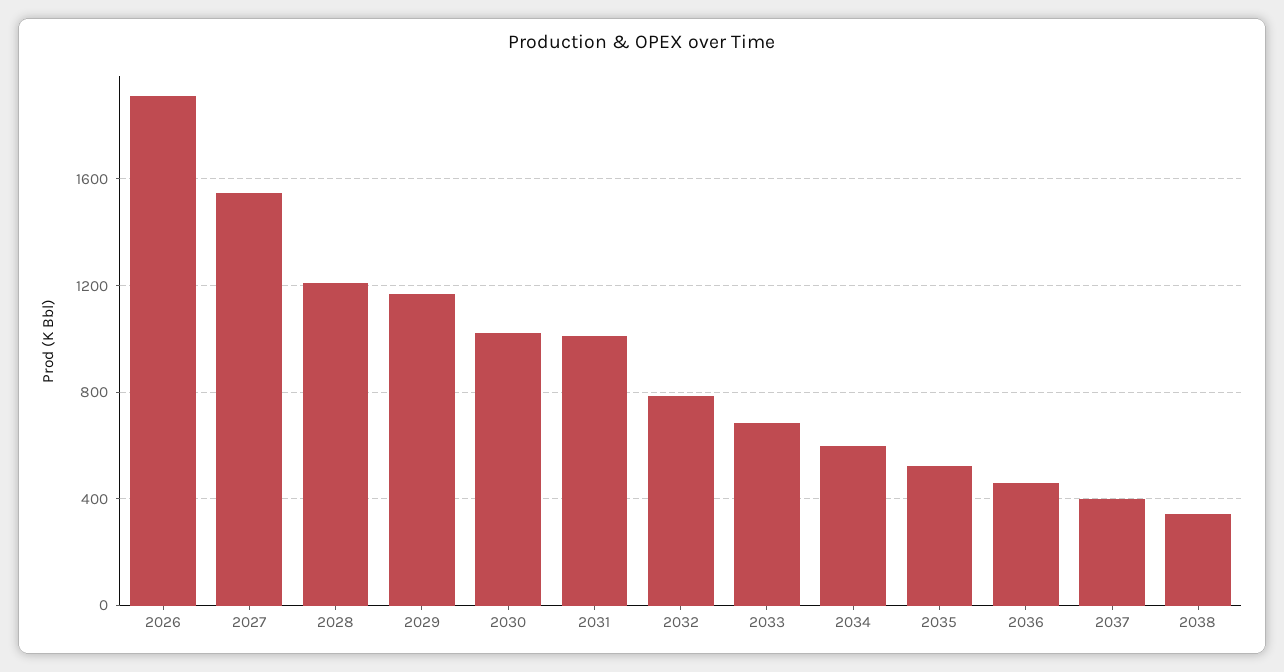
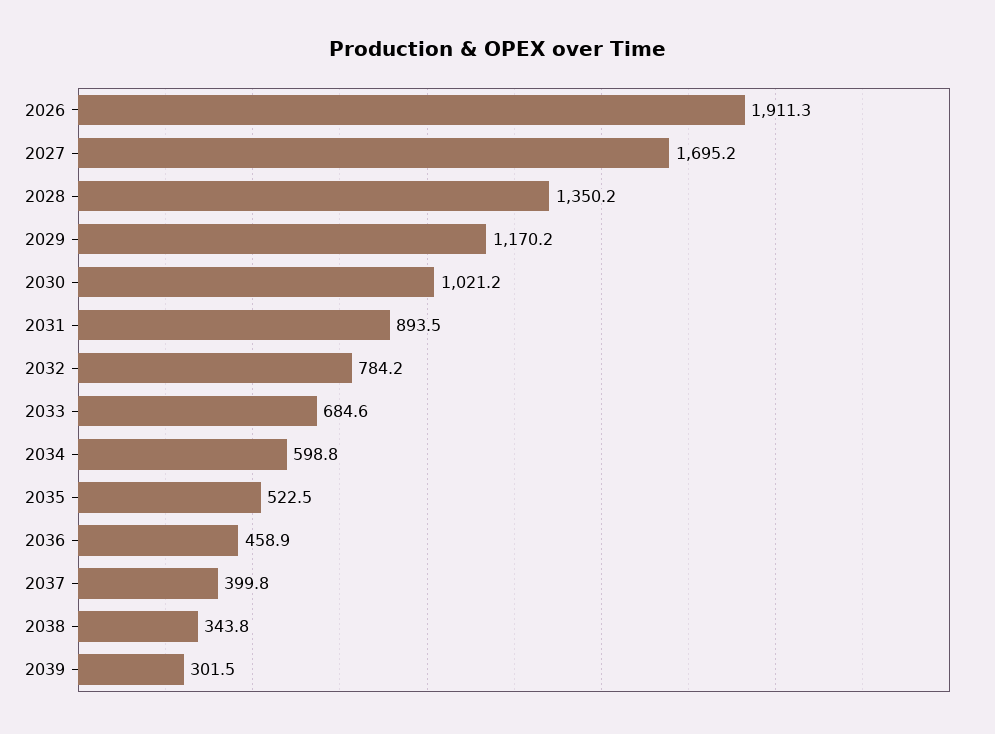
2027: 1550 -> 1695.2
2028: 1200 -> 1350.2
2031: 1000 -> 893.5
2039: none -> 301.5

